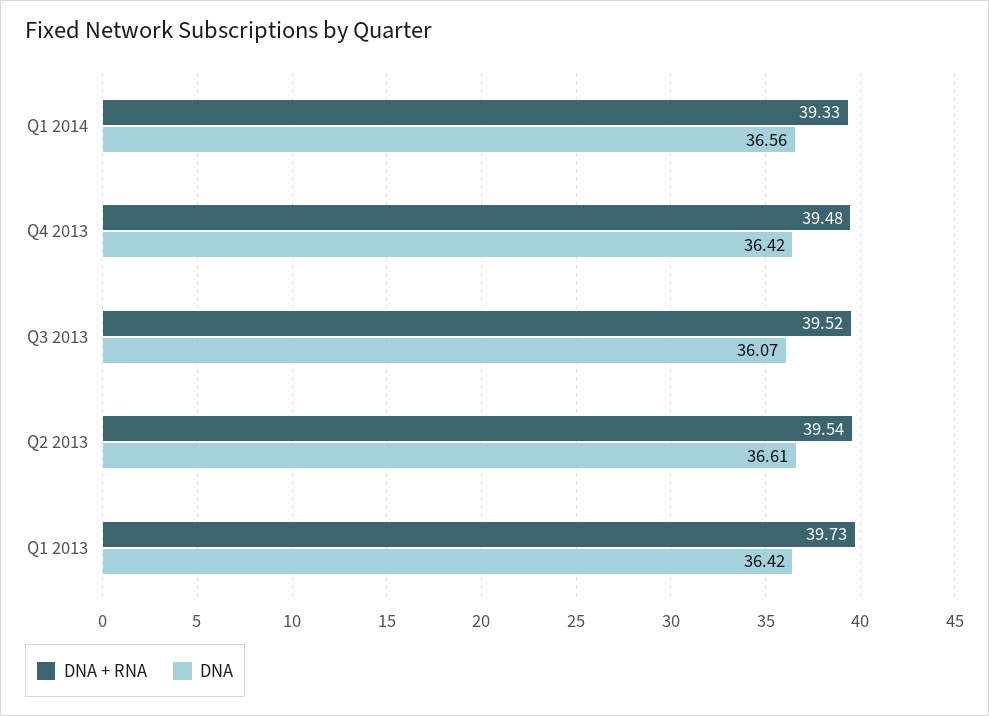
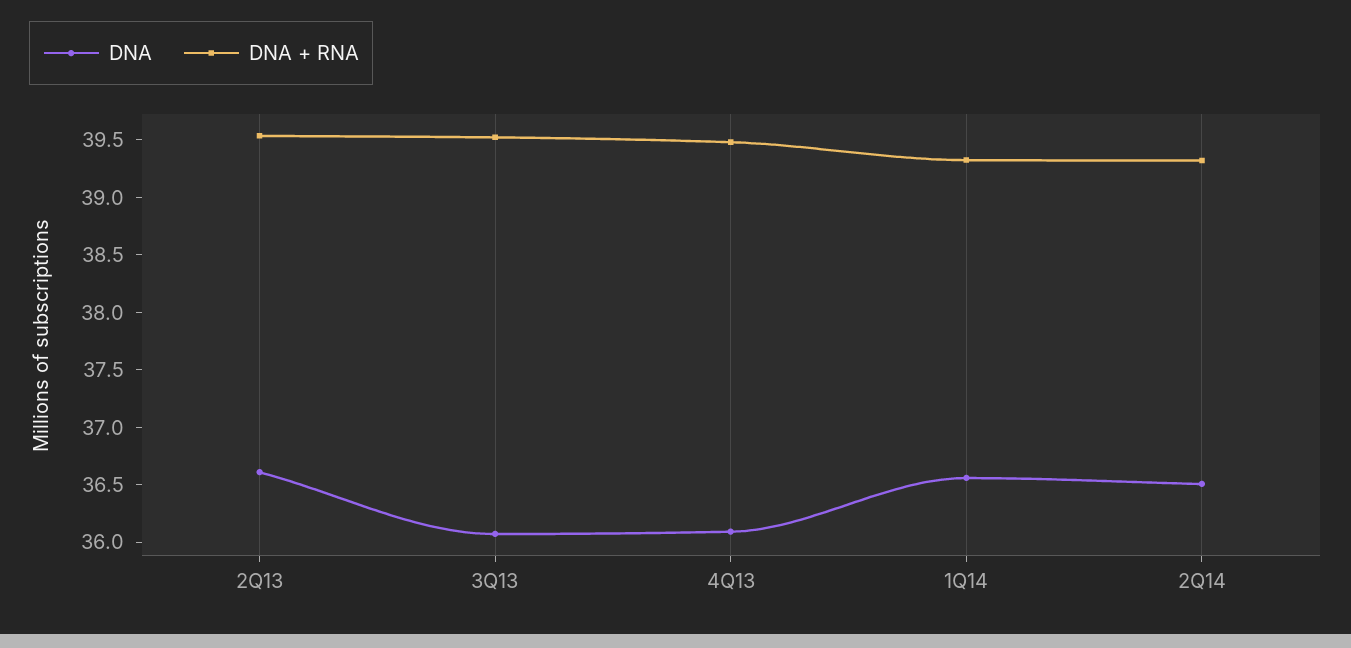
DNA, Q4 2013: 36.42 -> 36.1
DNA + RNA, Q1 2013: 39.73 -> none
DNA, Q1 2013: 36.42 -> none
DNA, 2Q14: none -> 36.5
DNA + RNA, 2Q14: none -> 39.3

